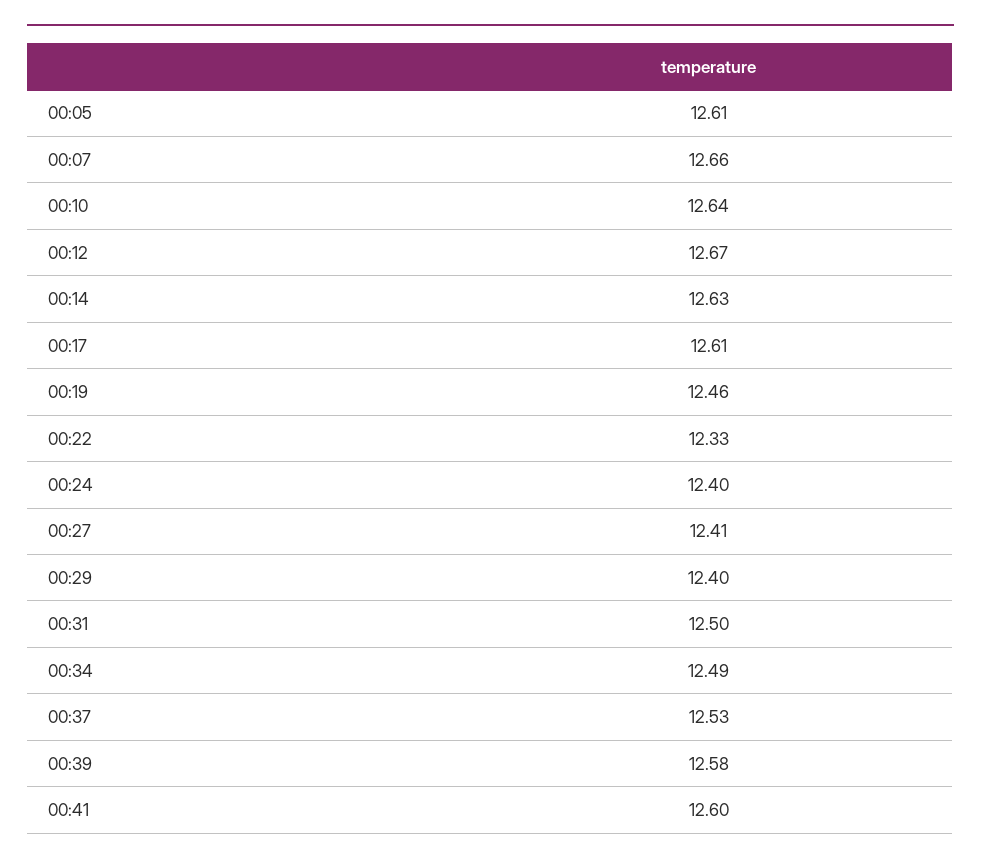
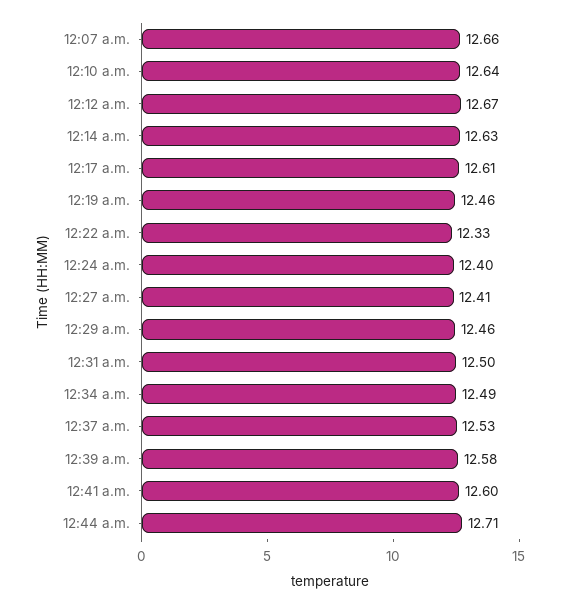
00:05: 12.61 -> none
00:29: 12.4 -> 12.46
12:44 a.m.: none -> 12.71

